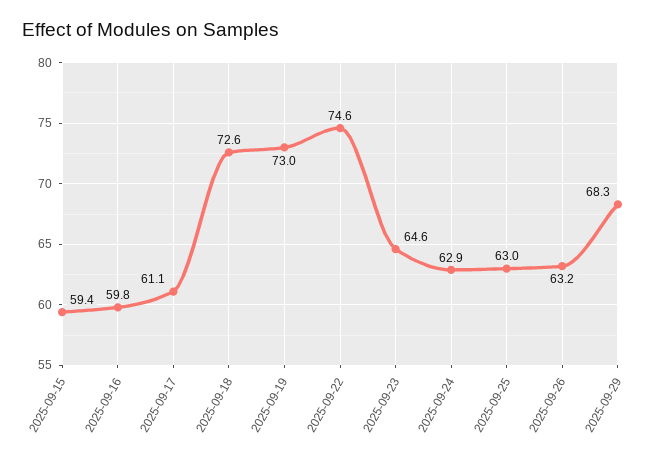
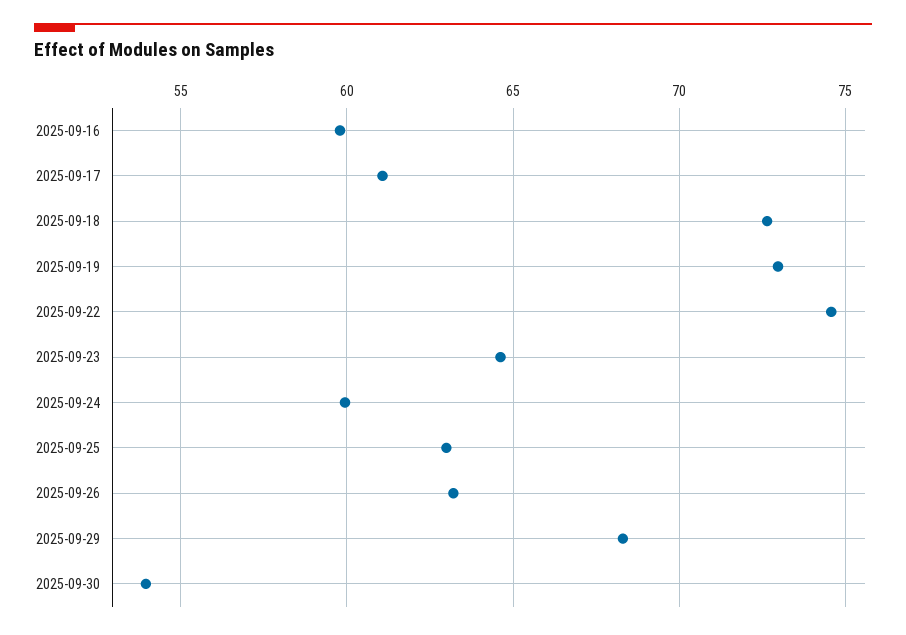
2025-09-15: 59.4 -> none
2025-09-24: 62.9 -> 60
2025-09-30: none -> 54

